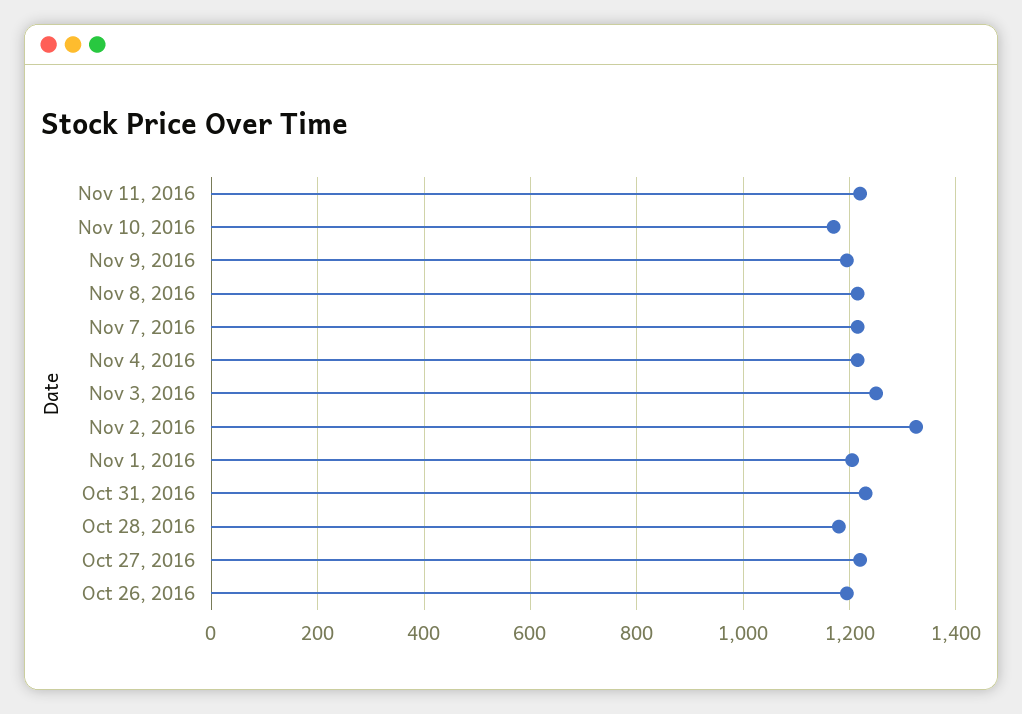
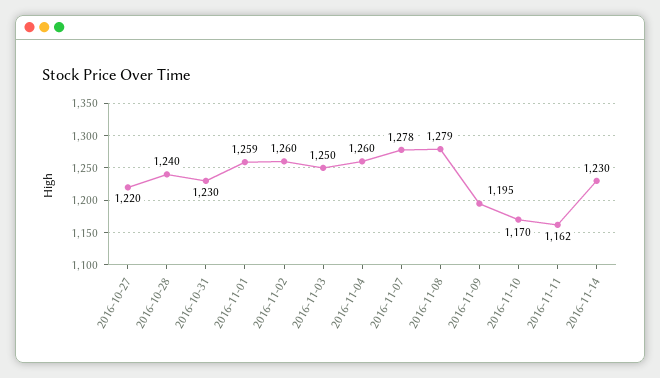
Nov 11, 2016: 1220 -> 1162
Nov 8, 2016: 1220 -> 1279
Nov 7, 2016: 1220 -> 1278
Nov 4, 2016: 1220 -> 1260
Nov 2, 2016: 1320 -> 1260
Nov 1, 2016: 1200 -> 1259
Oct 28, 2016: 1180 -> 1240
Oct 26, 2016: 1200 -> none
2016-11-14: none -> 1230

